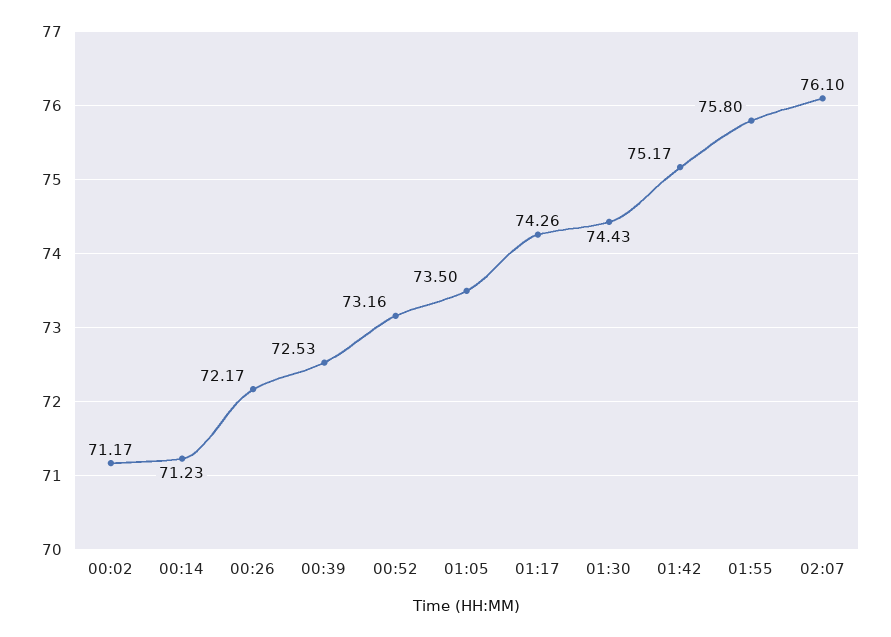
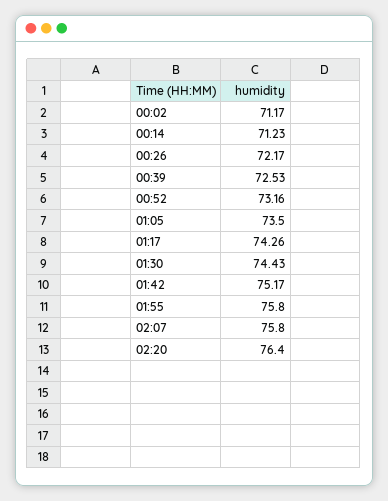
02:07: 76.1 -> 75.8
02:20: none -> 76.4

